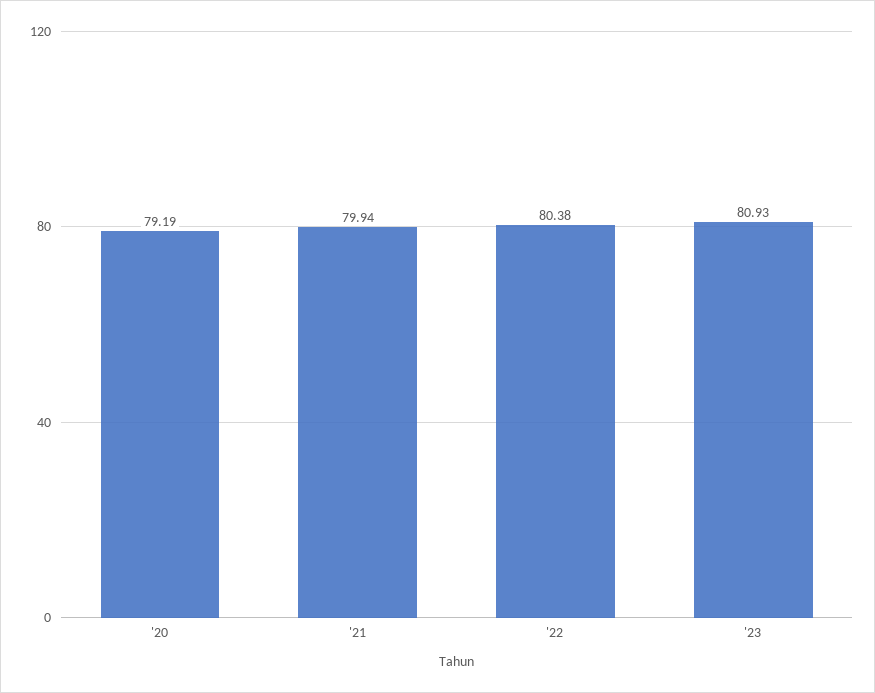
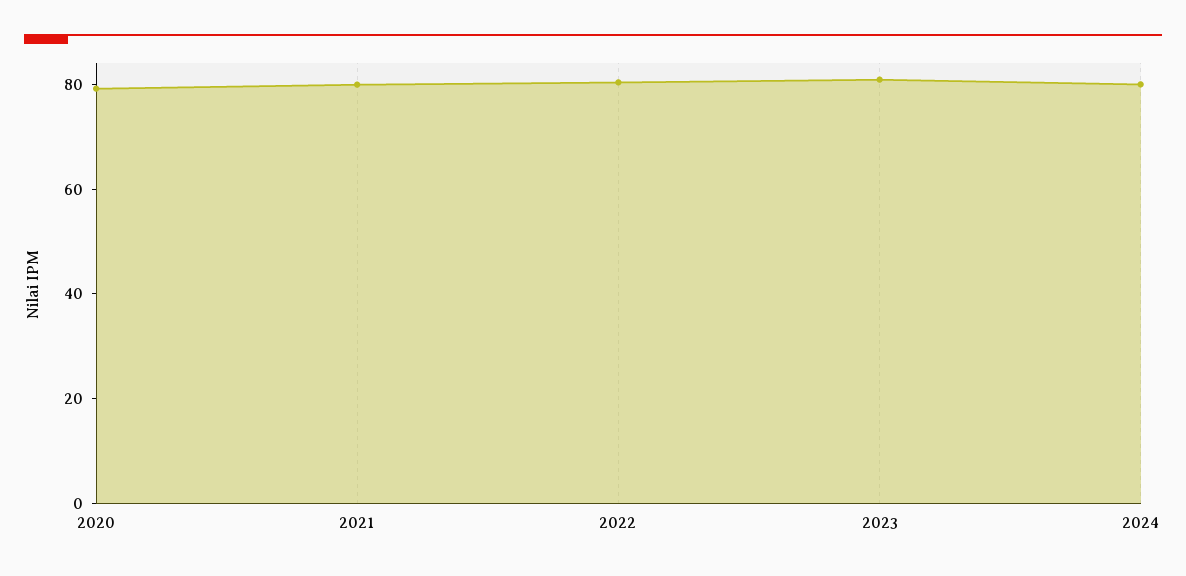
2024: none -> 80

